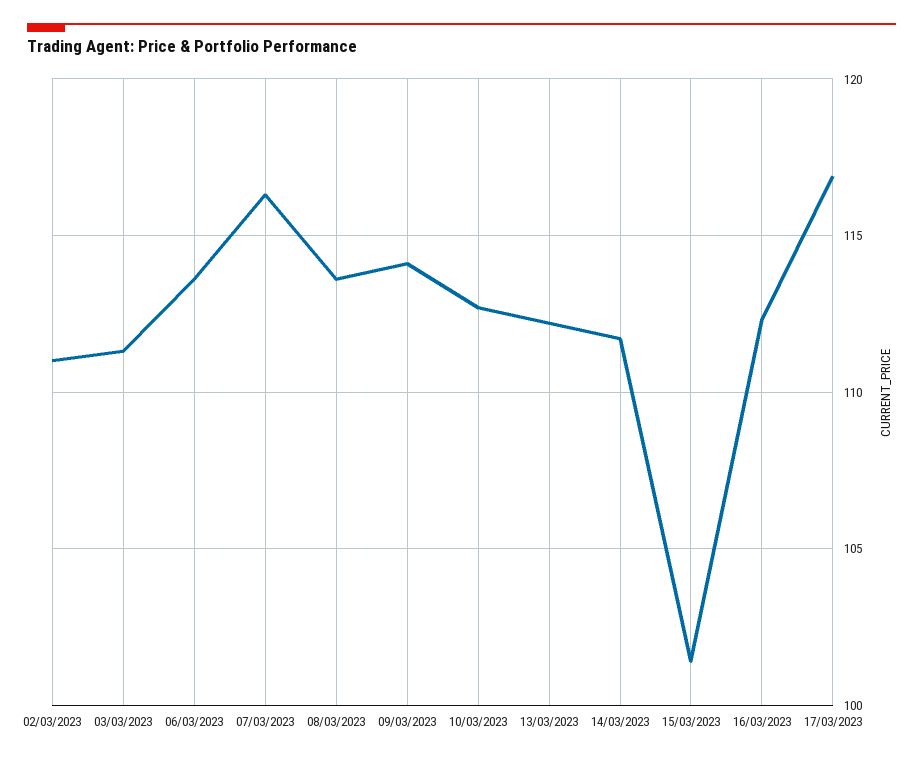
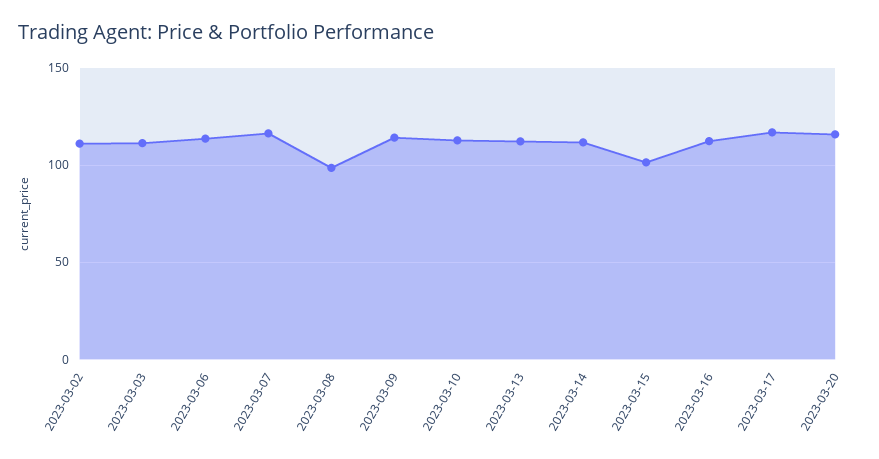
08/03/2023: 113.5 -> 100
2023-03-20: none -> 115

